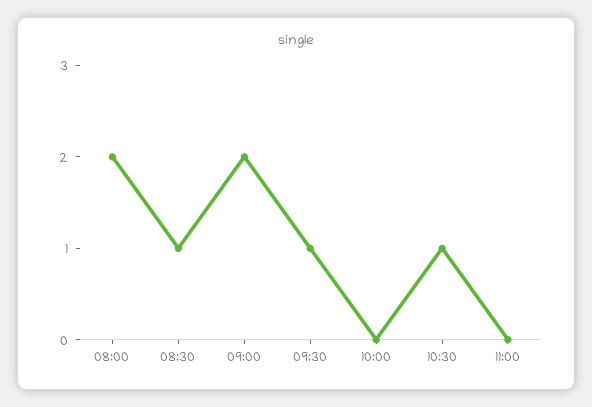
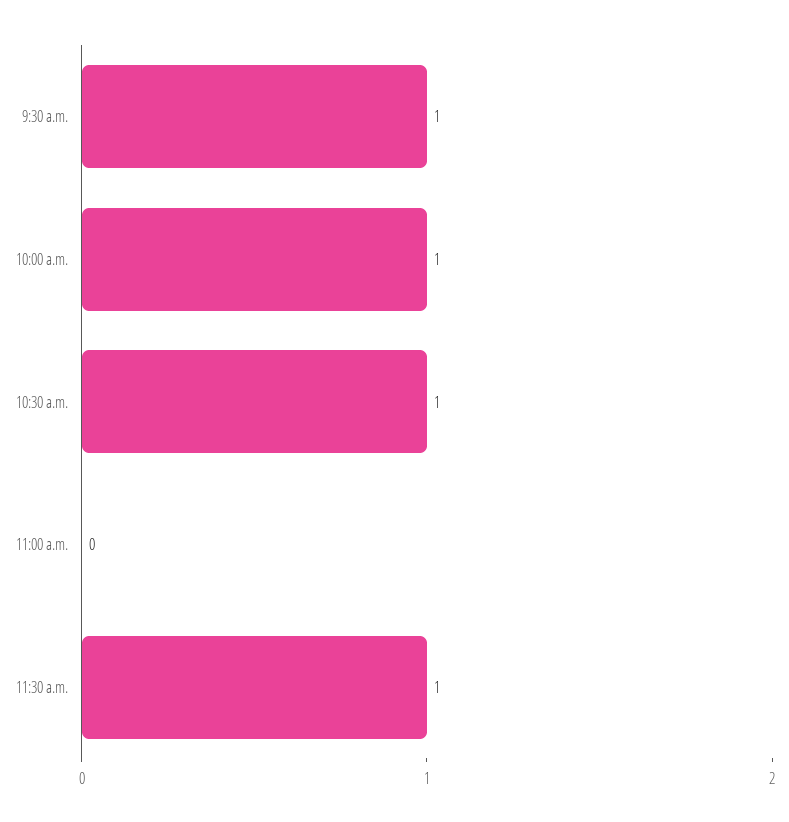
08:00: 2 -> none
08:30: 1 -> none
09:00: 2 -> none
10:00: 0 -> 1
11:30 a.m.: none -> 1

